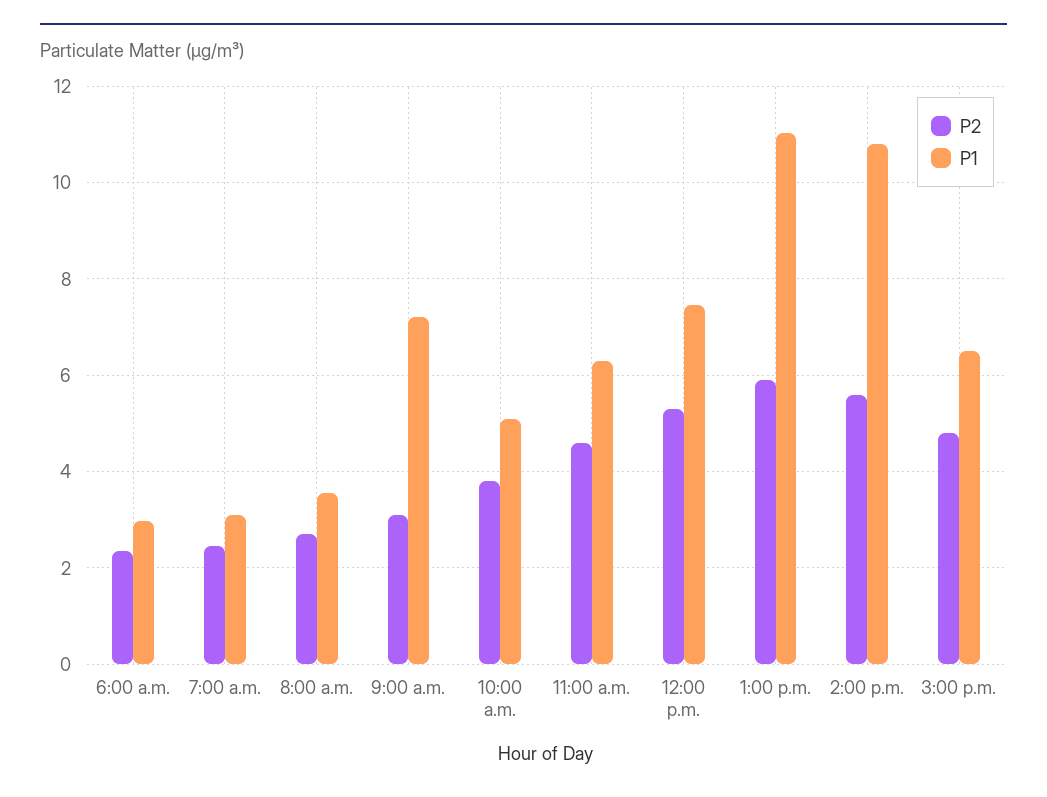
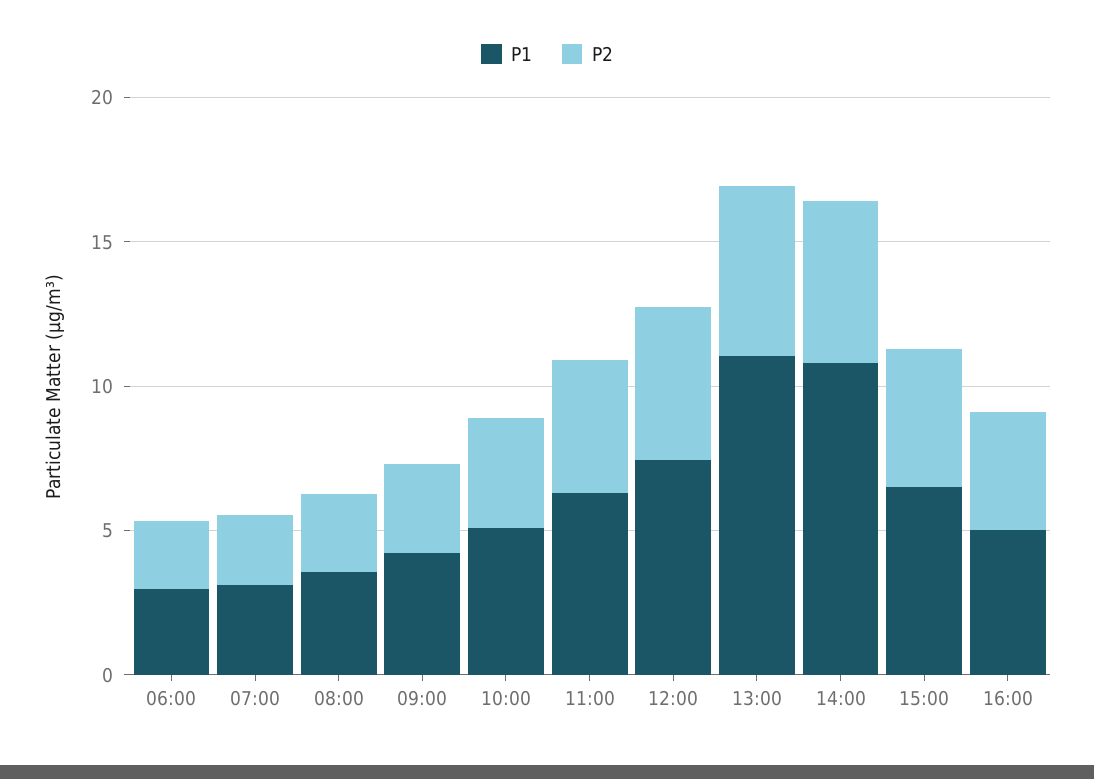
P1, 9:00 a.m.: 7.2 -> 4
P1, 16:00: none -> 5
P2, 16:00: none -> 4

